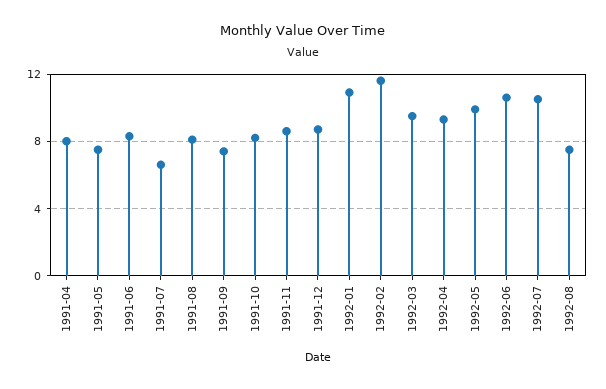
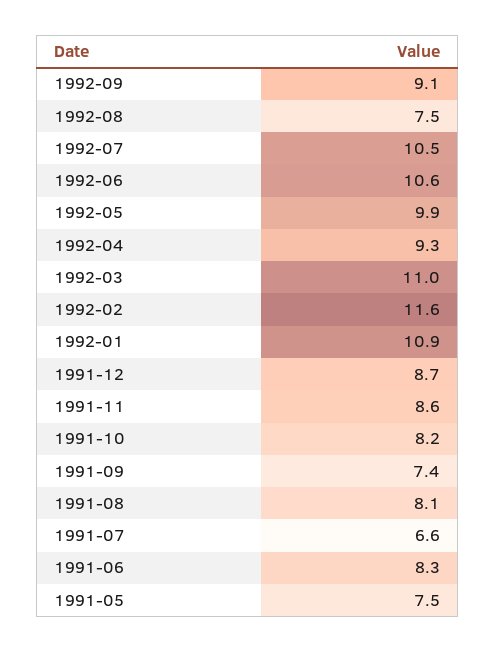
1991-04: 8 -> none
1992-03: 9.5 -> 11
1992-09: none -> 9.1

